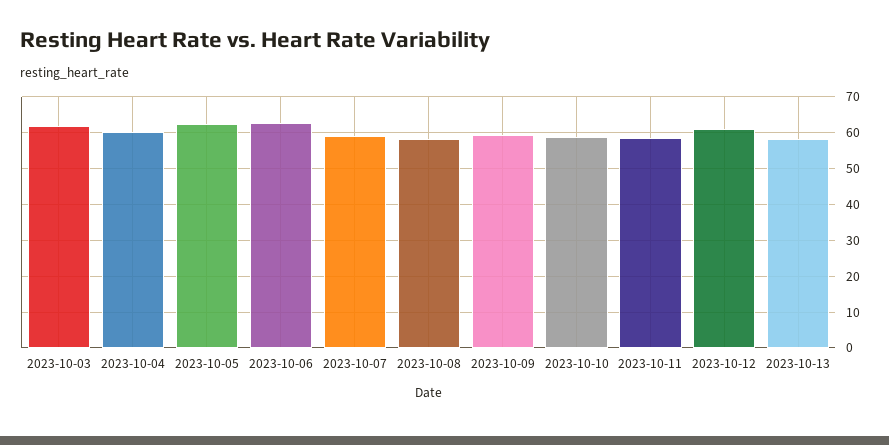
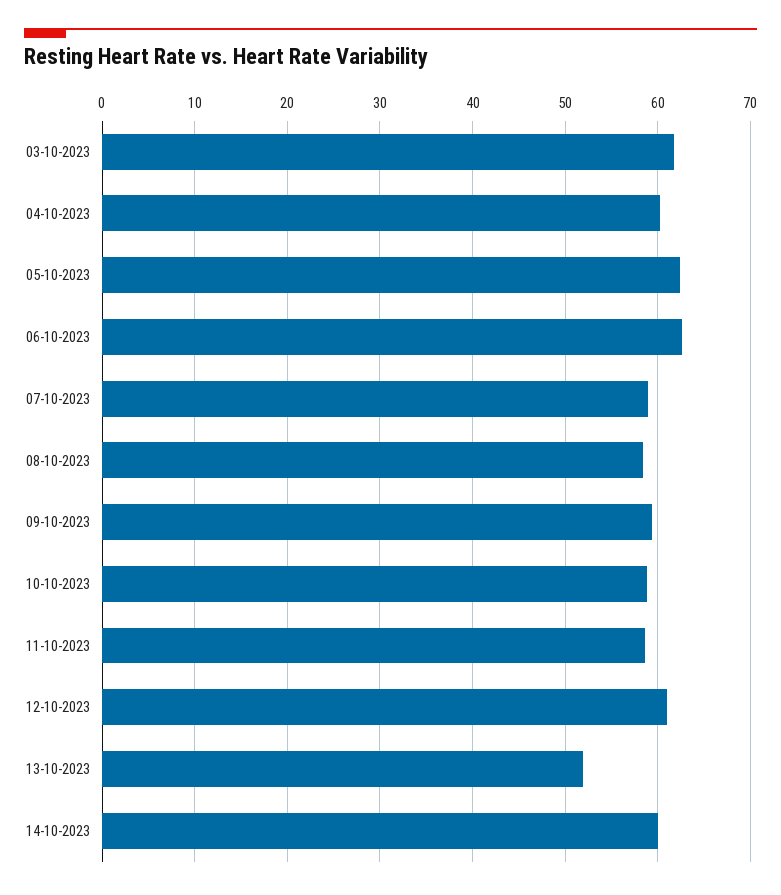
2023-10-13: 58 -> 52
14-10-2023: none -> 60

